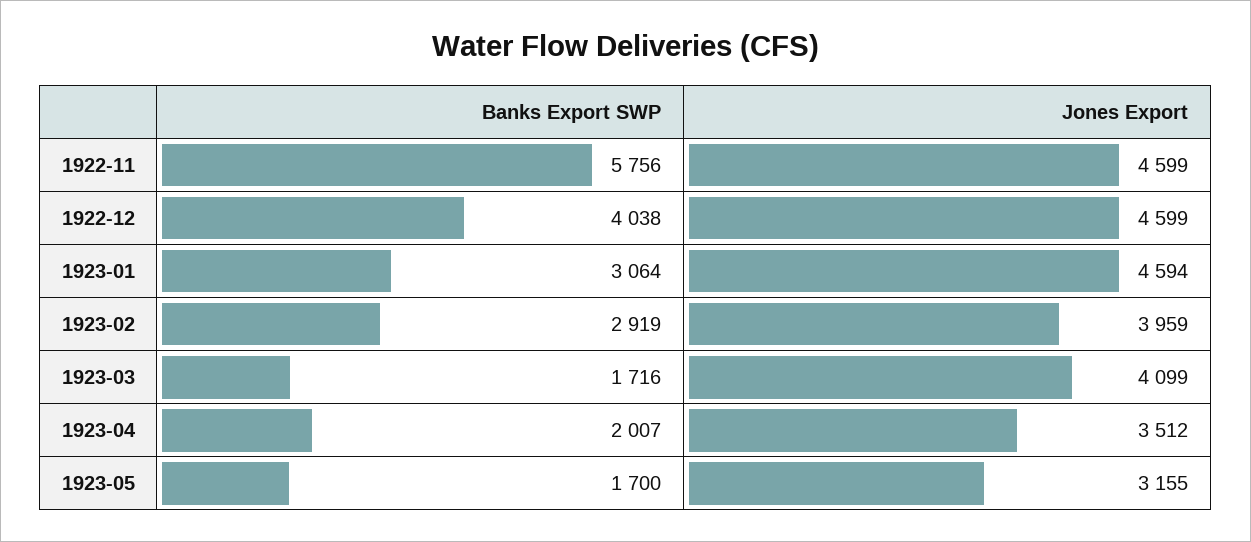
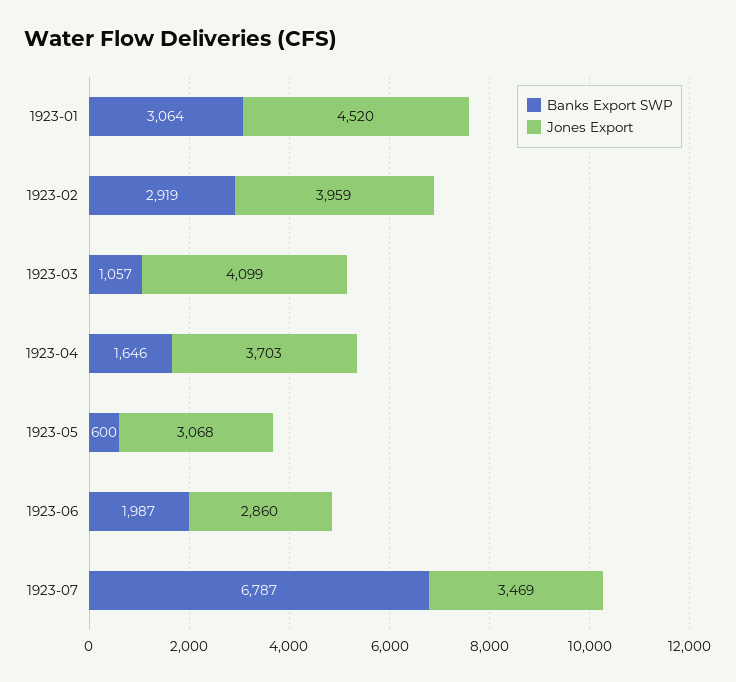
Banks Export SWP, 1922-11: 5756 -> none
Jones Export, 1922-11: 4599 -> none
Banks Export SWP, 1922-12: 4038 -> none
Jones Export, 1922-12: 4599 -> none
Jones Export, 1923-01: 4594 -> 4520
Banks Export SWP, 1923-03: 1716 -> 1057
Banks Export SWP, 1923-04: 2007 -> 1646
Jones Export, 1923-04: 3512 -> 3703
Banks Export SWP, 1923-05: 1700 -> 600
Jones Export, 1923-05: 3155 -> 3068
Banks Export SWP, 1923-06: none -> 1987
Jones Export, 1923-06: none -> 2860
Banks Export SWP, 1923-07: none -> 6787
Jones Export, 1923-07: none -> 3469

